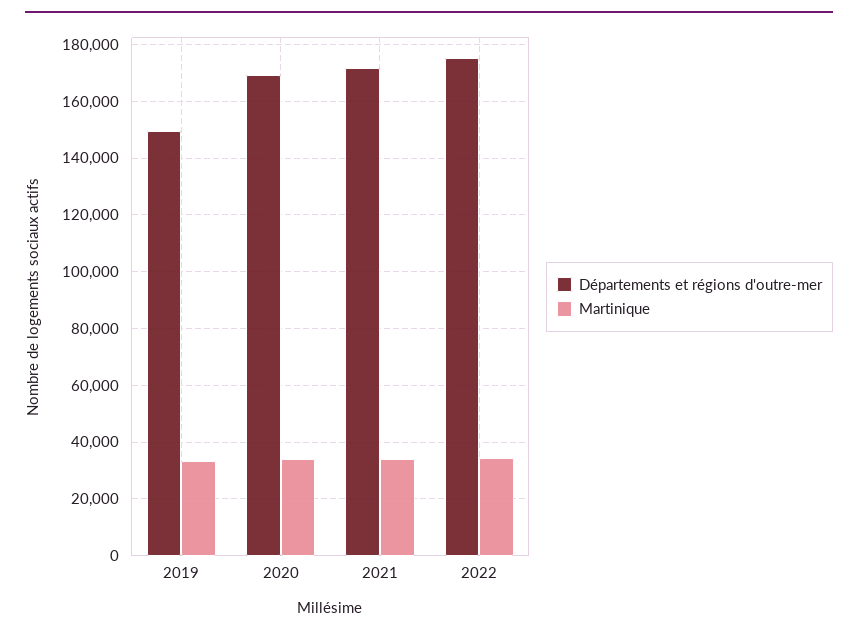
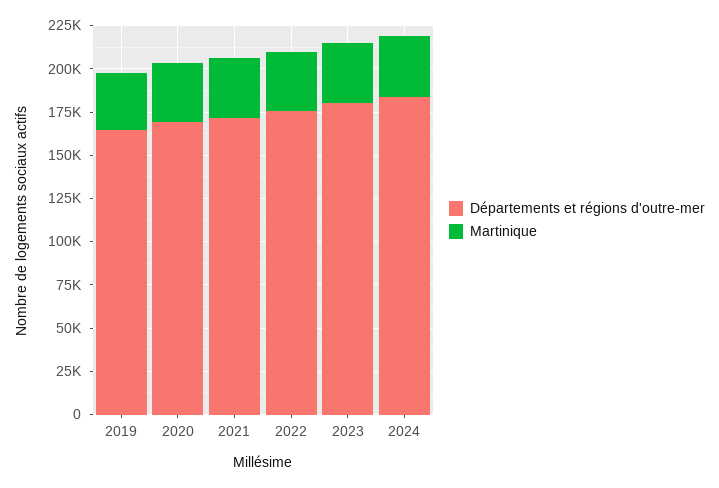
Départements et régions d'outre-mer, 2019: 150000 -> 165000
Départements et régions d'outre-mer, 2023: none -> 180000
Martinique, 2023: none -> 35000
Départements et régions d'outre-mer, 2024: none -> 185000
Martinique, 2024: none -> 35000

